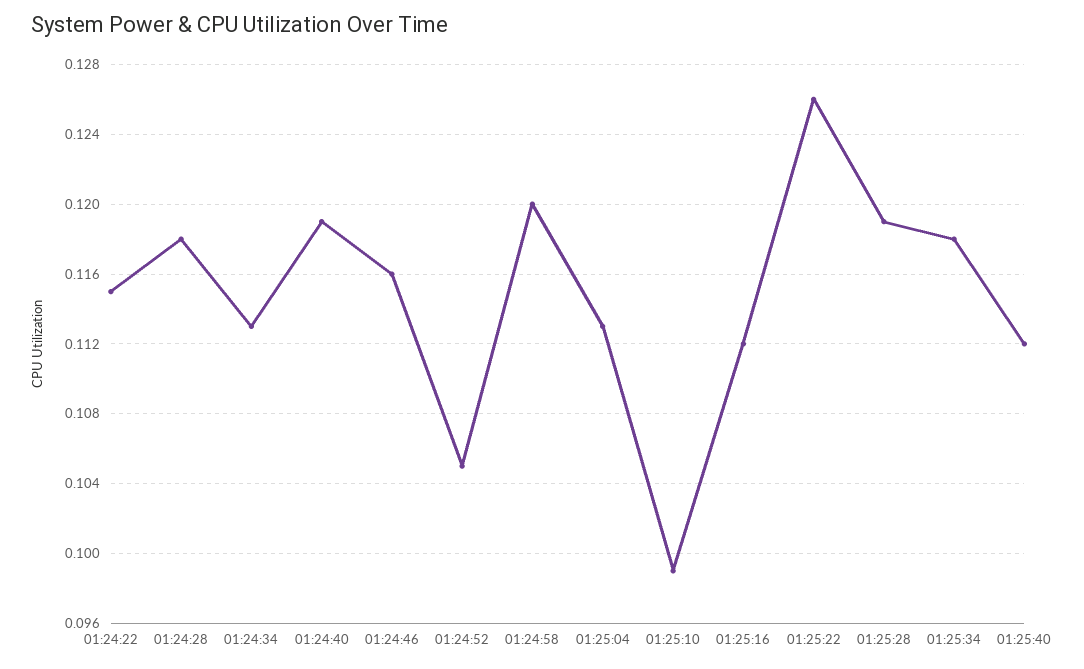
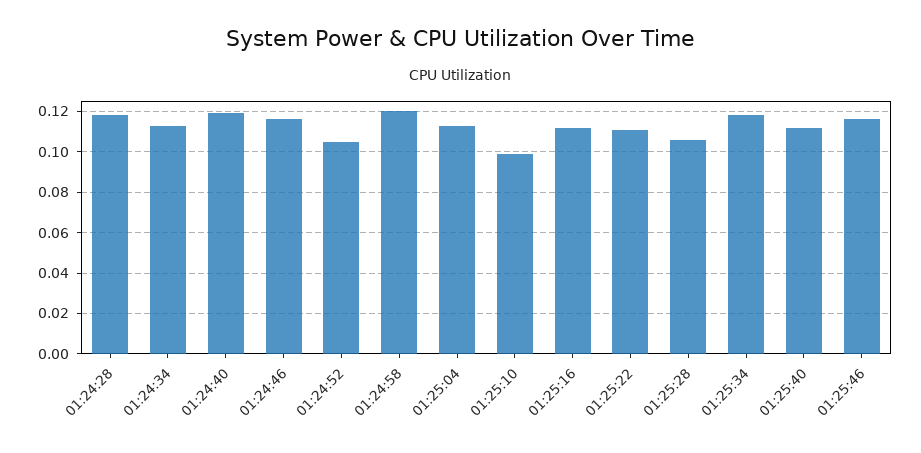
01:24:22: 0.115 -> none
01:25:22: 0.126 -> 0.11
01:25:28: 0.119 -> 0.105
01:25:46: none -> 0.115

